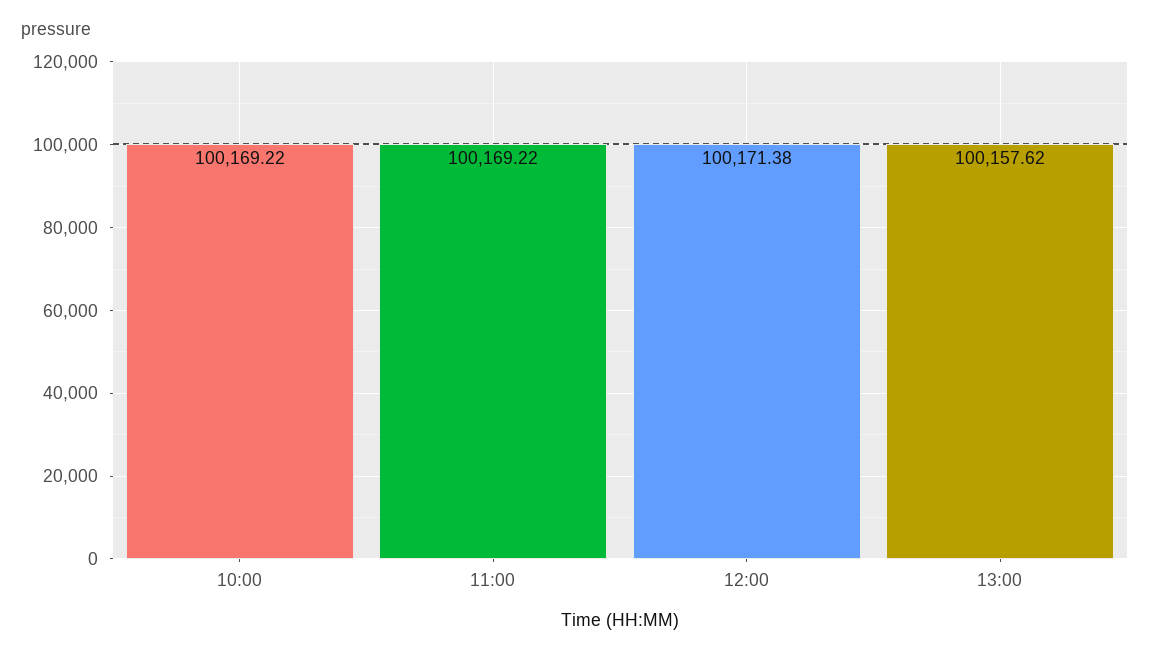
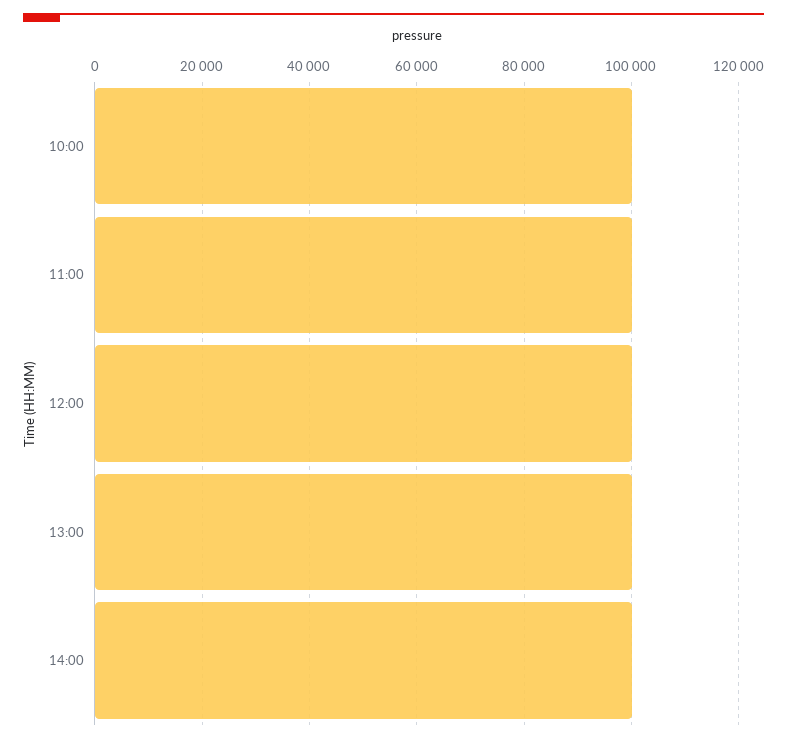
14:00: none -> 100000

